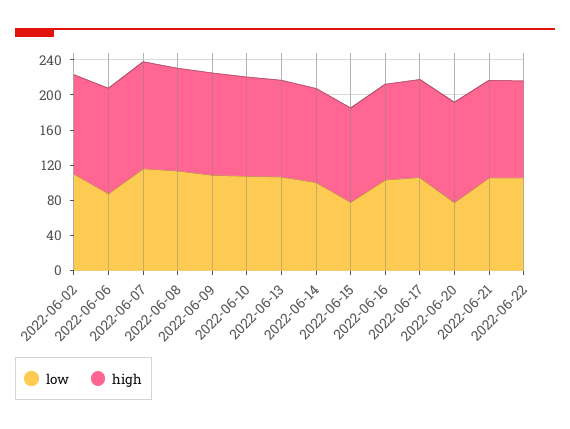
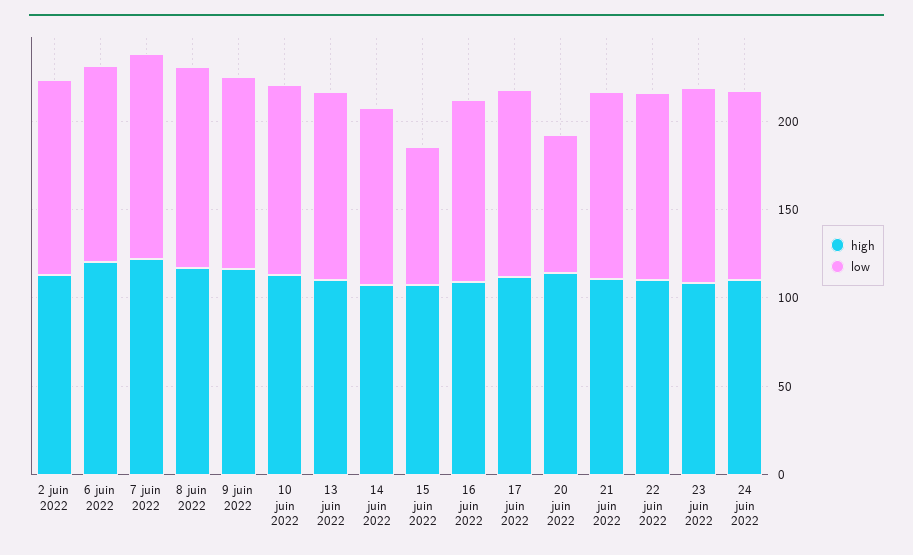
low, 2022-06-06: 90 -> 110
high, 23 juin 2022: none -> 110
low, 23 juin 2022: none -> 110
high, 24 juin 2022: none -> 110
low, 24 juin 2022: none -> 110

